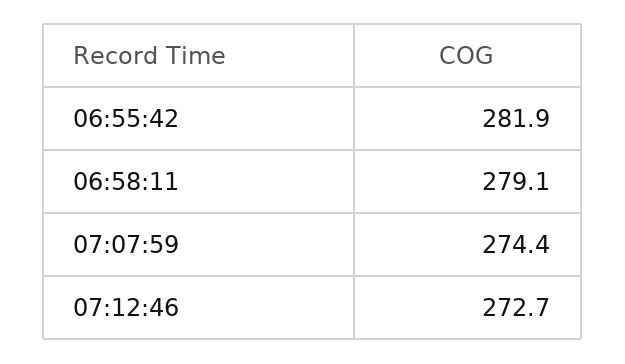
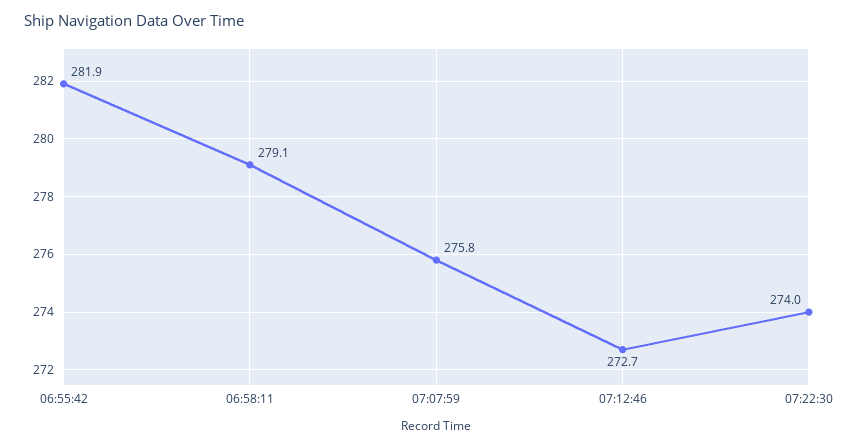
07:07:59: 274.4 -> 275.8
07:22:30: none -> 274

